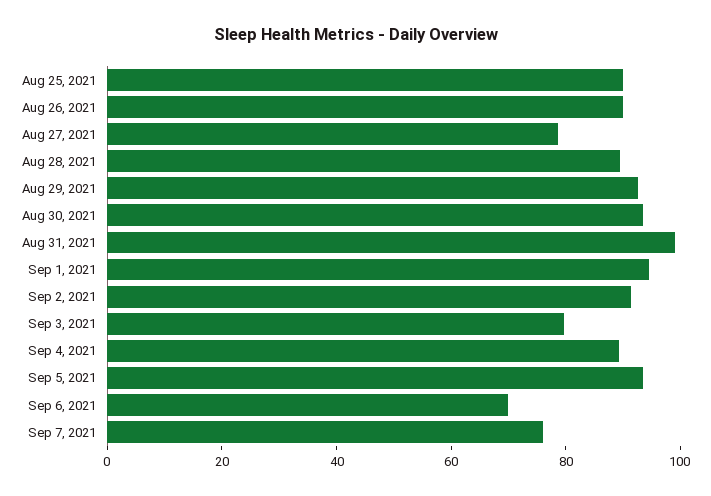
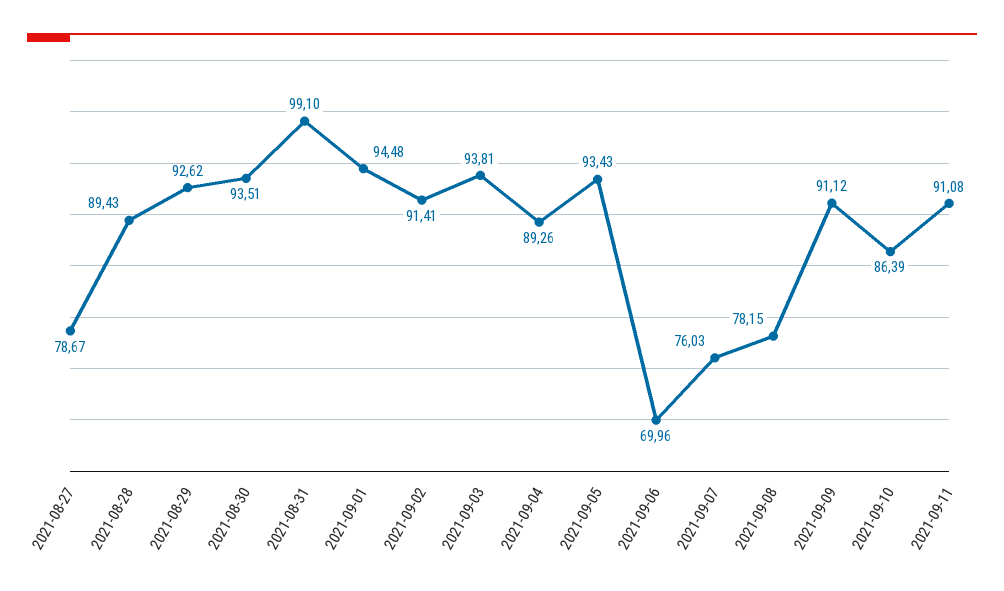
Aug 25, 2021: 90 -> none
Aug 26, 2021: 90 -> none
Sep 3, 2021: 80 -> 93.81
2021-09-08: none -> 78.15
2021-09-09: none -> 91.12
2021-09-10: none -> 86.39
2021-09-11: none -> 91.08

